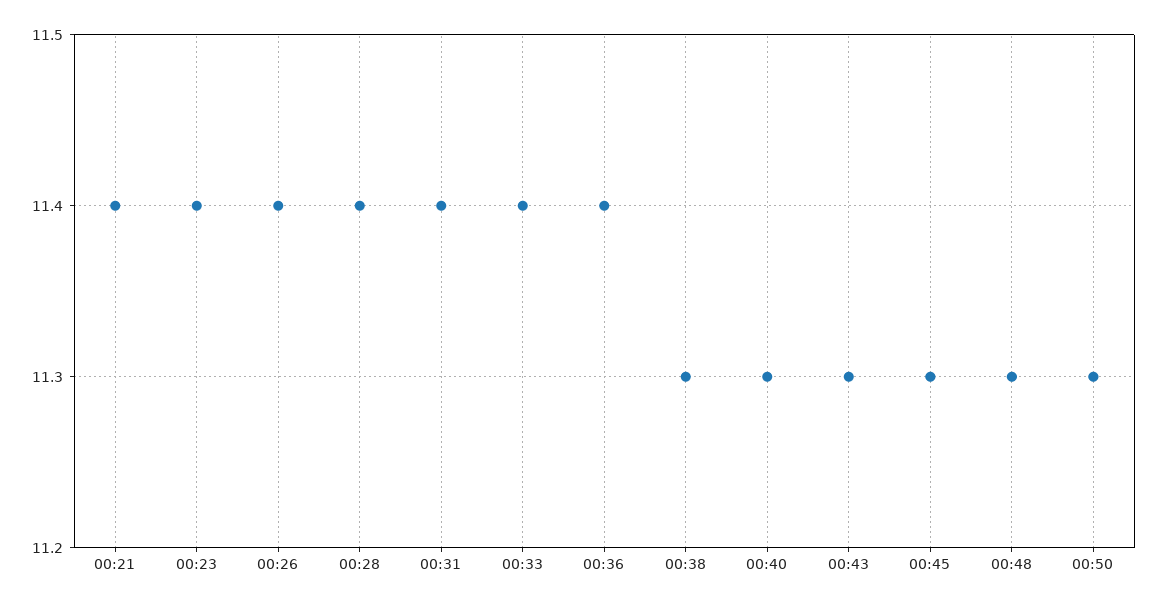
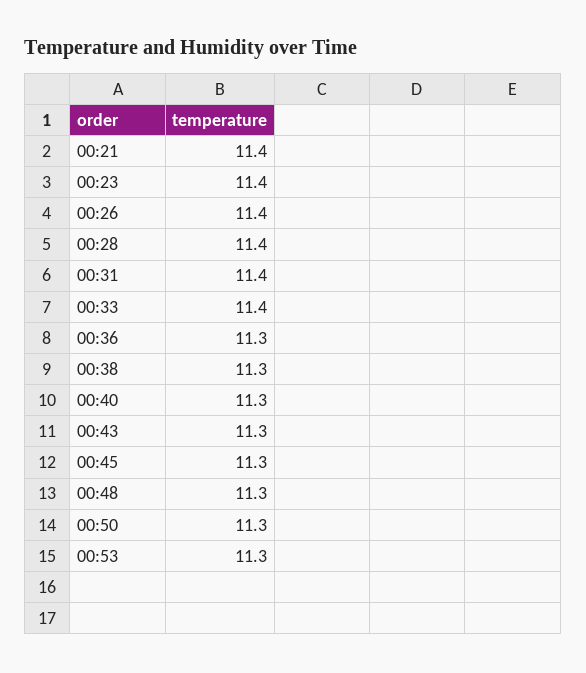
00:36: 11.4 -> 11.3
00:53: none -> 11.3

